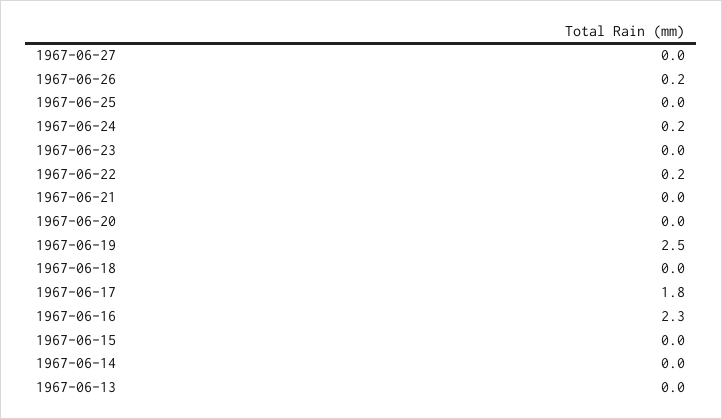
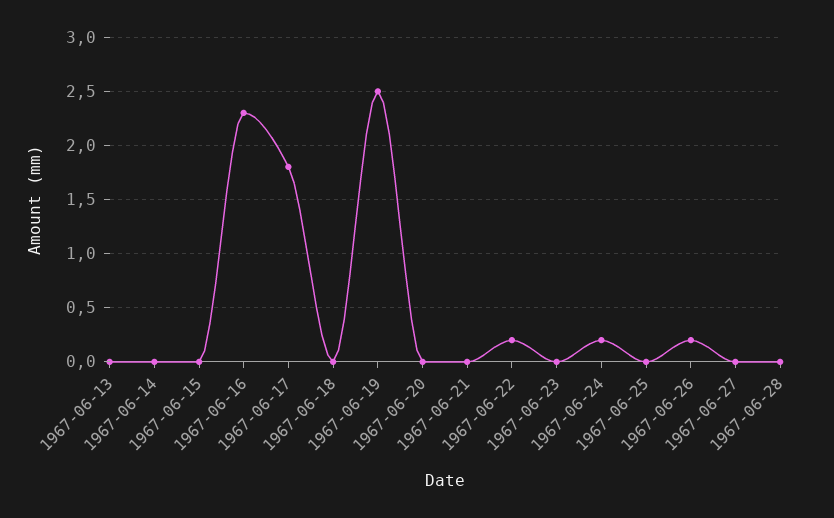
1967-06-28: none -> 0

